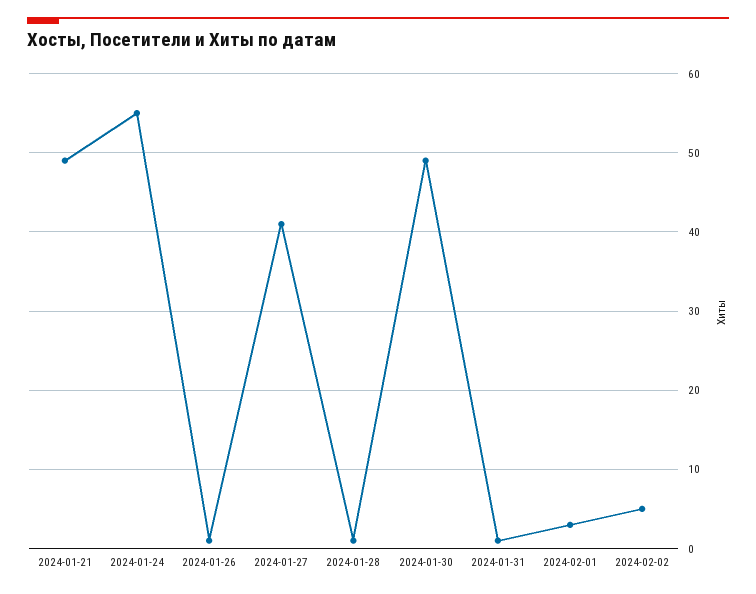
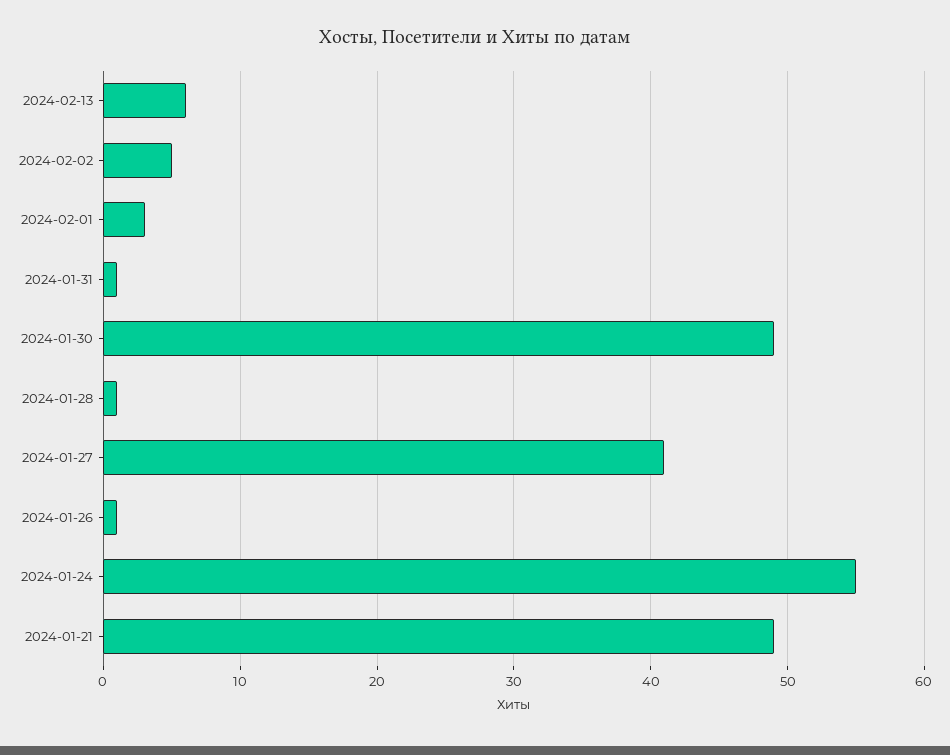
2024-02-13: none -> 6

